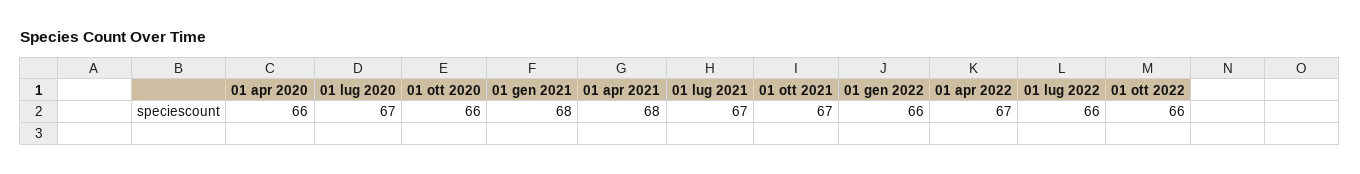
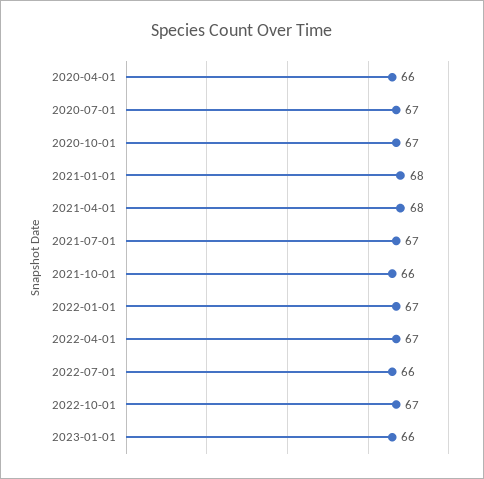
01 ott 2020: 66 -> 67
01 ott 2021: 67 -> 66
01 gen 2022: 66 -> 67
01 ott 2022: 66 -> 67
2023-01-01: none -> 66

